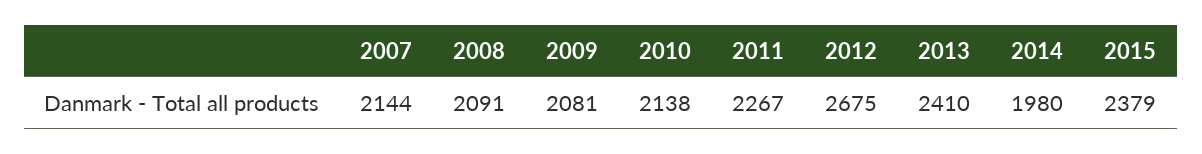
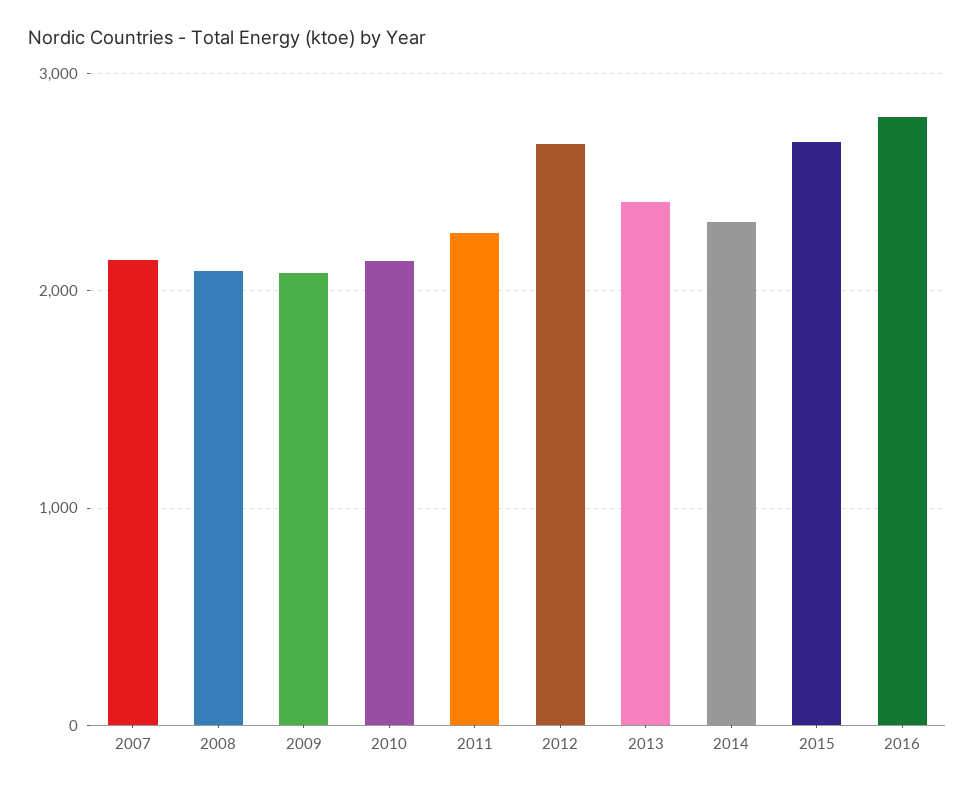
2014: 1980 -> 2300
2015: 2379 -> 2700
2016: none -> 2800

